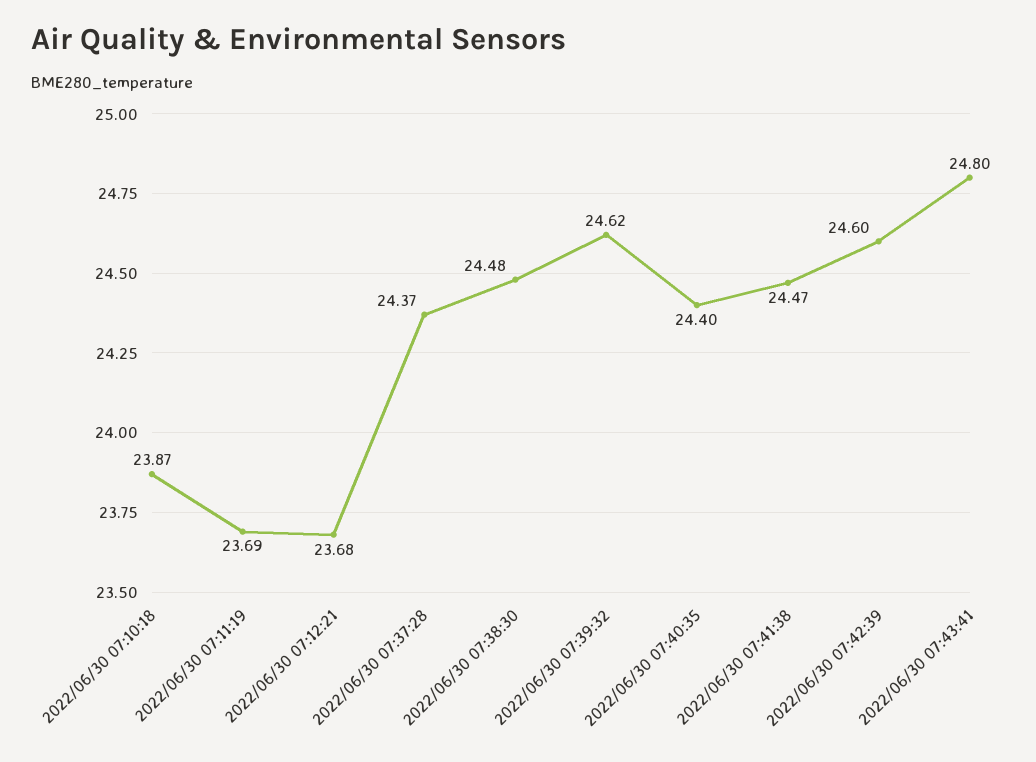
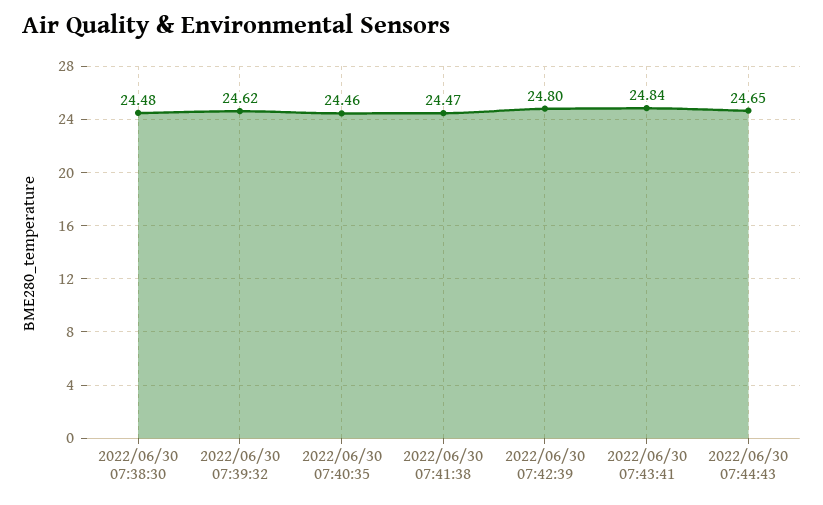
2022/06/30 07:10:18: 23.87 -> none
2022/06/30 07:11:19: 23.69 -> none
2022/06/30 07:12:21: 23.68 -> none
2022/06/30 07:37:28: 24.37 -> none
2022/06/30 07:40:35: 24.4 -> 24.46
2022/06/30 07:42:39: 24.6 -> 24.8
2022/06/30 07:43:41: 24.8 -> 24.84
2022/06/30 07:44:43: none -> 24.65

